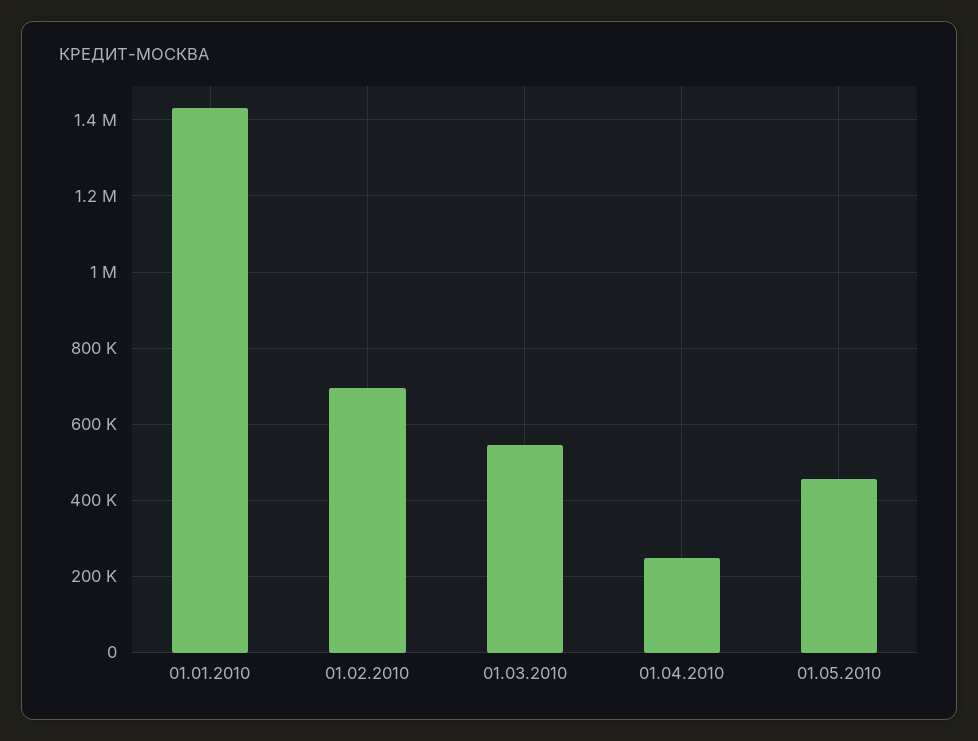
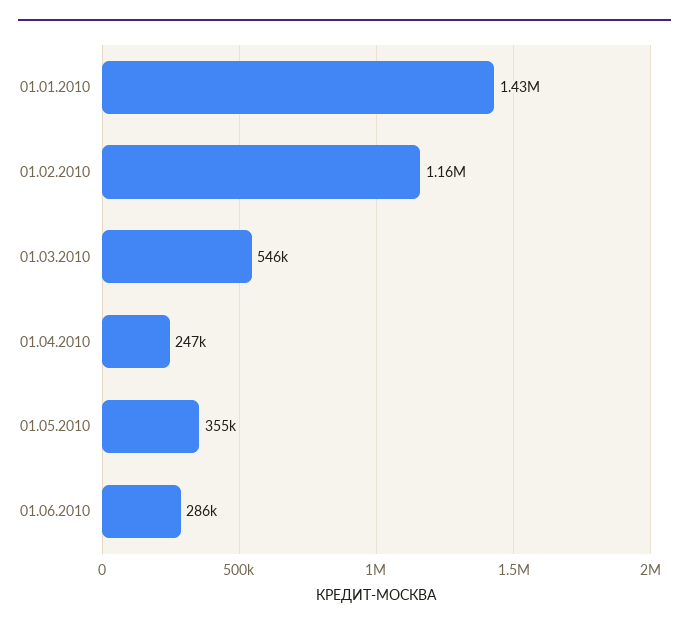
01.02.2010: 700000 -> 1160000
01.05.2010: 460000 -> 355000
01.06.2010: none -> 286000

